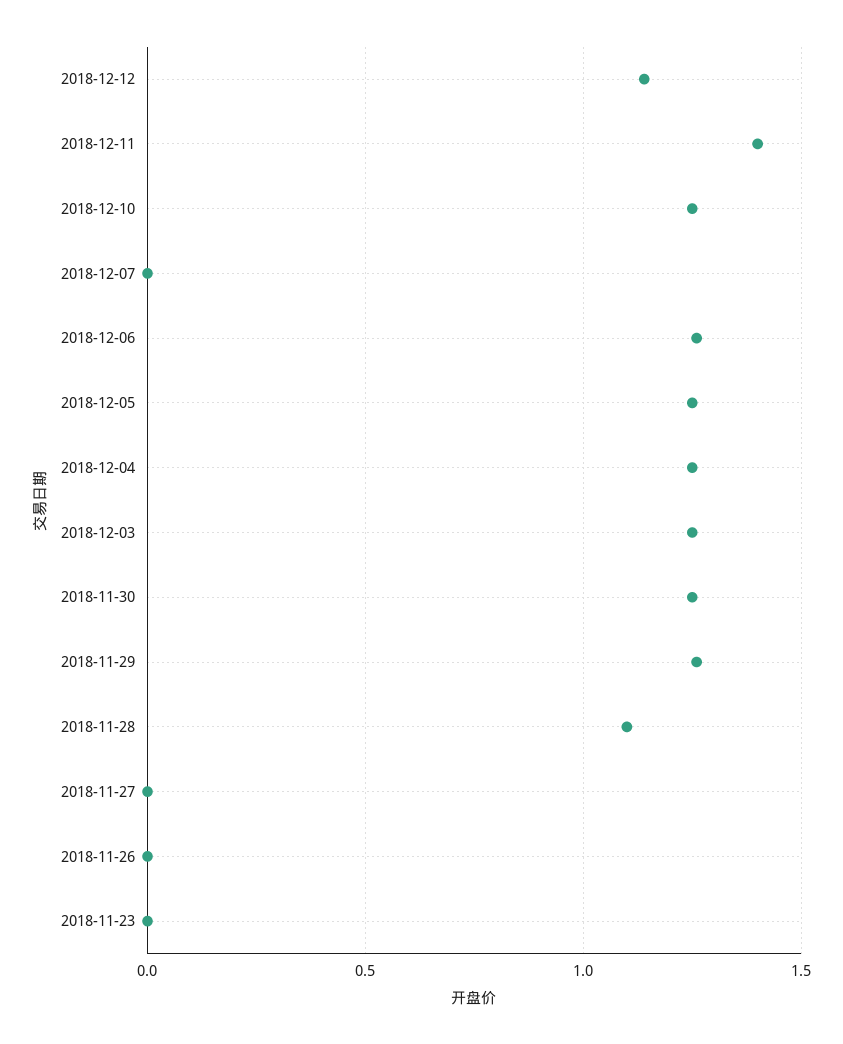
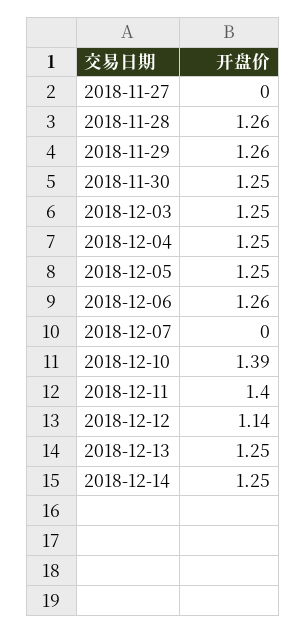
2018-12-10: 1.25 -> 1.39
2018-11-28: 1.1 -> 1.26
2018-11-26: 0 -> none
2018-11-23: 0 -> none
2018-12-13: none -> 1.25
2018-12-14: none -> 1.25

